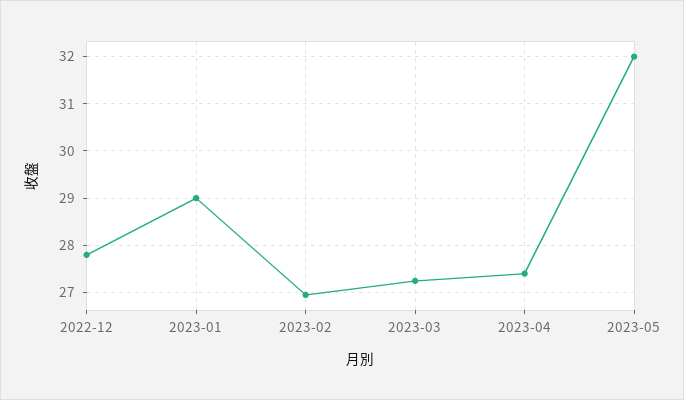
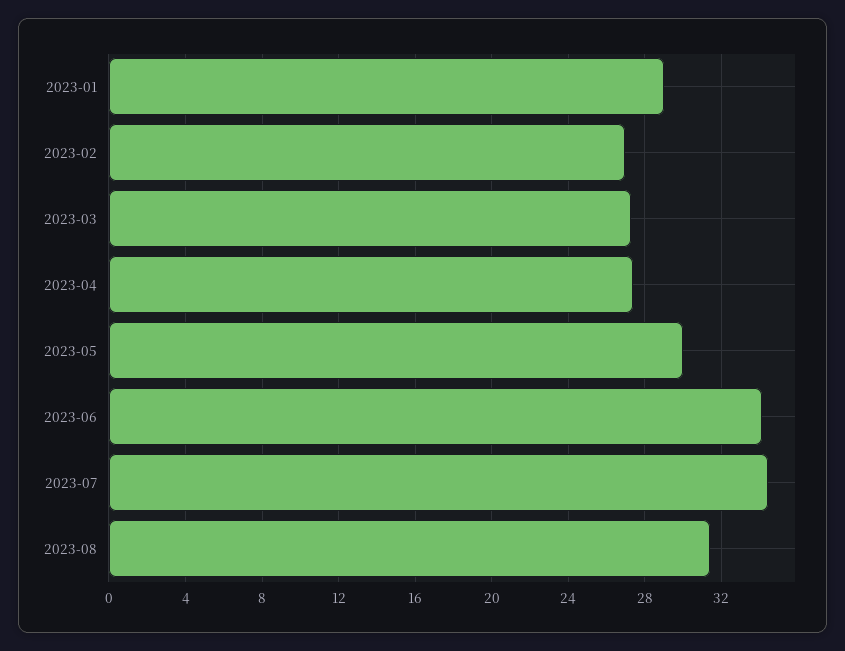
2022-12: 27.8 -> none
2023-05: 32 -> 30
2023-06: none -> 34
2023-07: none -> 34.5
2023-08: none -> 31.5

